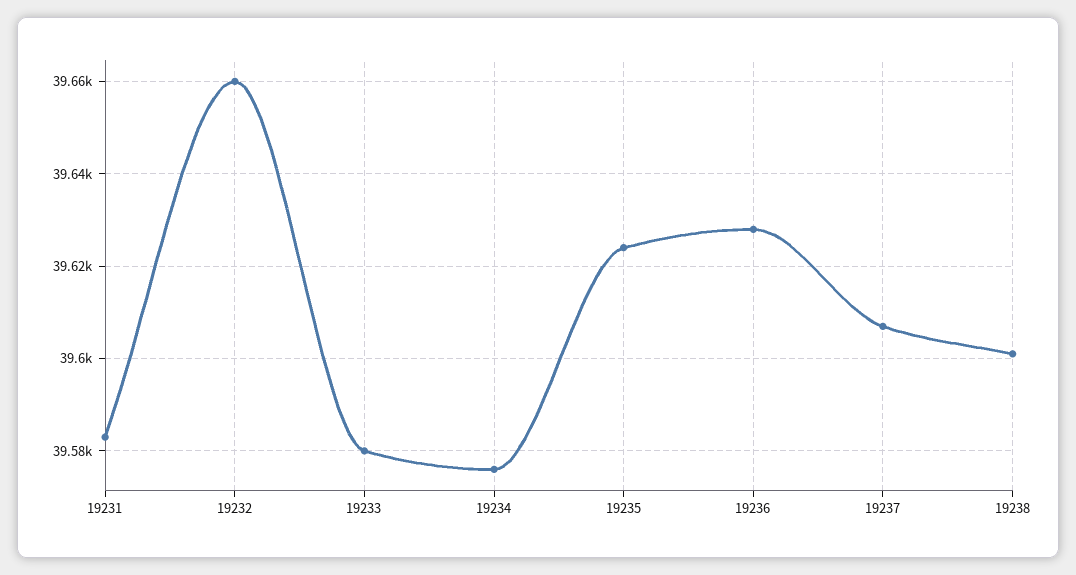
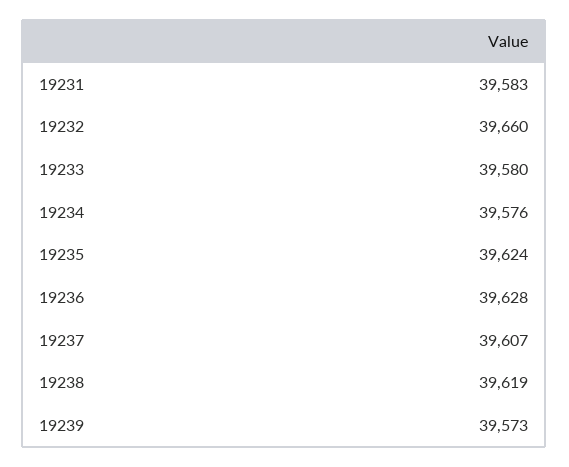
19238: 39600 -> 39619
19239: none -> 39573

